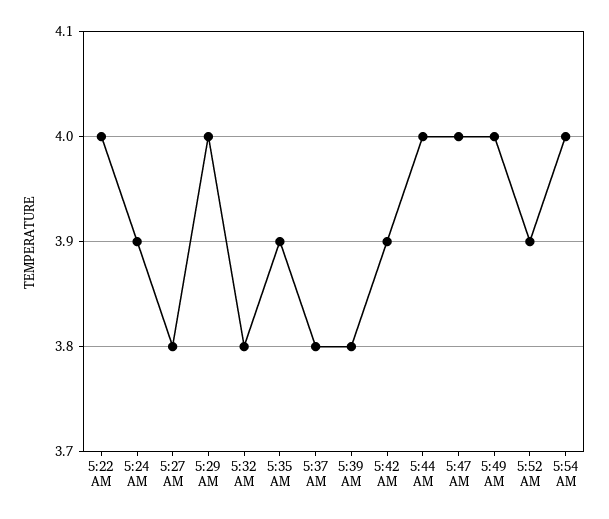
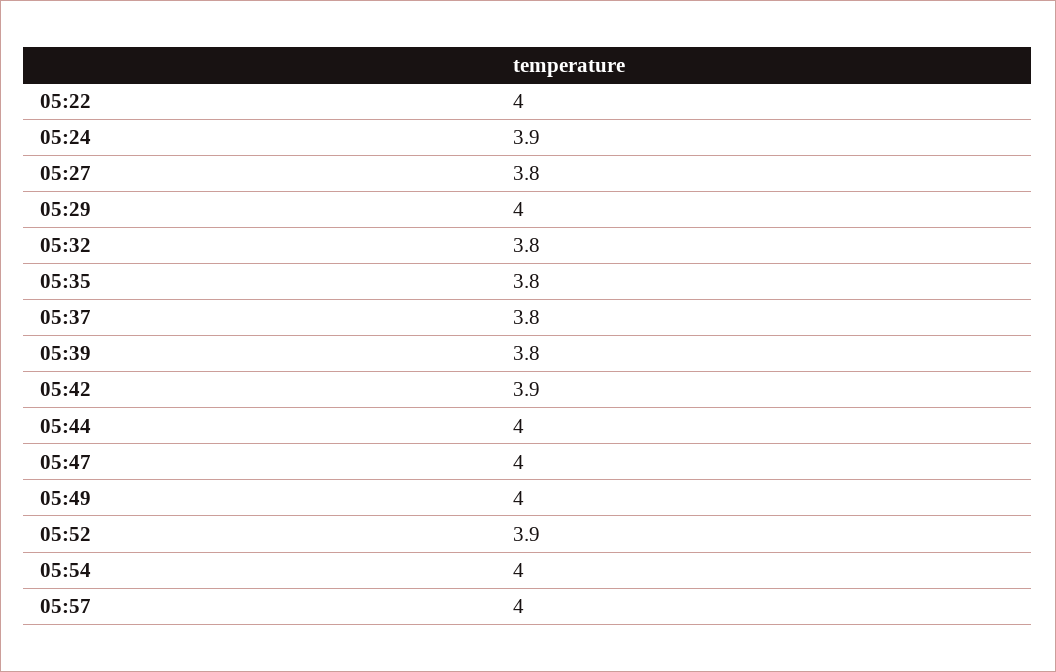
5:35 AM: 3.9 -> 3.8
05:57: none -> 4

